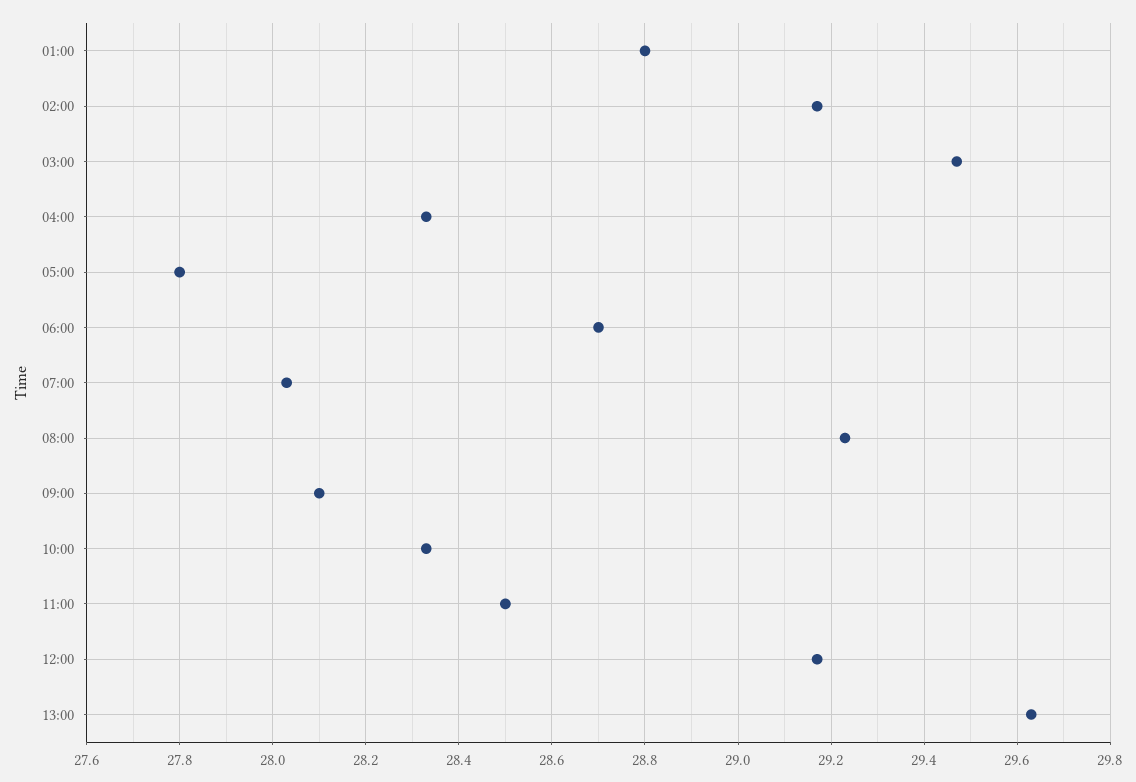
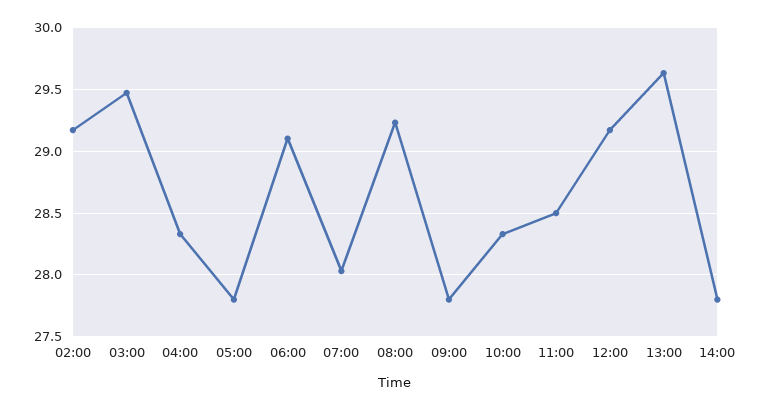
01:00: 28.8 -> none
06:00: 28.7 -> 29.1
09:00: 28.1 -> 27.8
14:00: none -> 27.8

